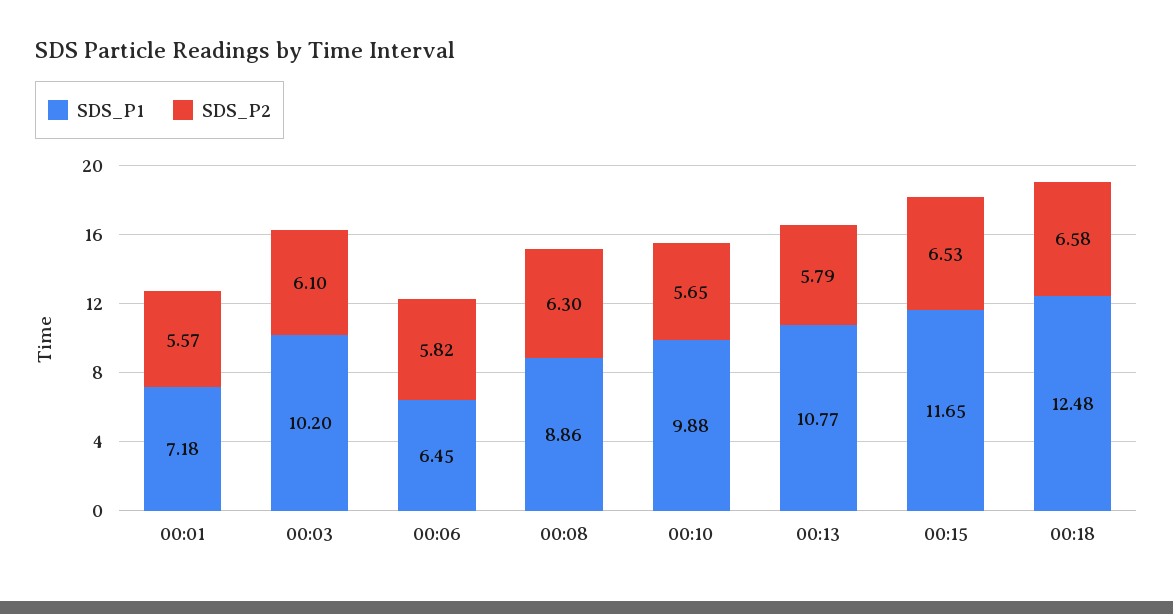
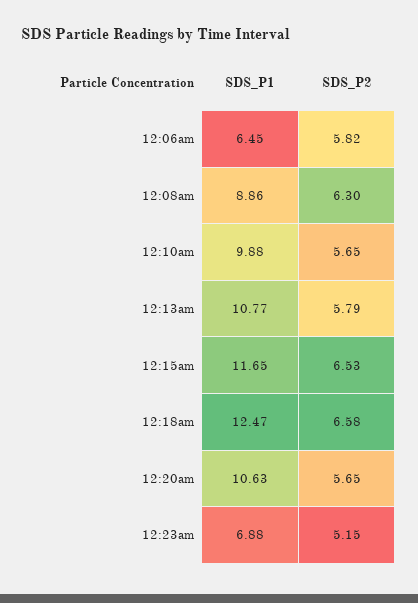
SDS_P1, 00:01: 7.18 -> none
SDS_P2, 00:01: 5.57 -> none
SDS_P1, 00:03: 10.2 -> none
SDS_P2, 00:03: 6.1 -> none
SDS_P1, 00:18: 12.48 -> 12.47
SDS_P1, 12:20am: none -> 10.63
SDS_P2, 12:20am: none -> 5.65
SDS_P1, 12:23am: none -> 6.88
SDS_P2, 12:23am: none -> 5.15

